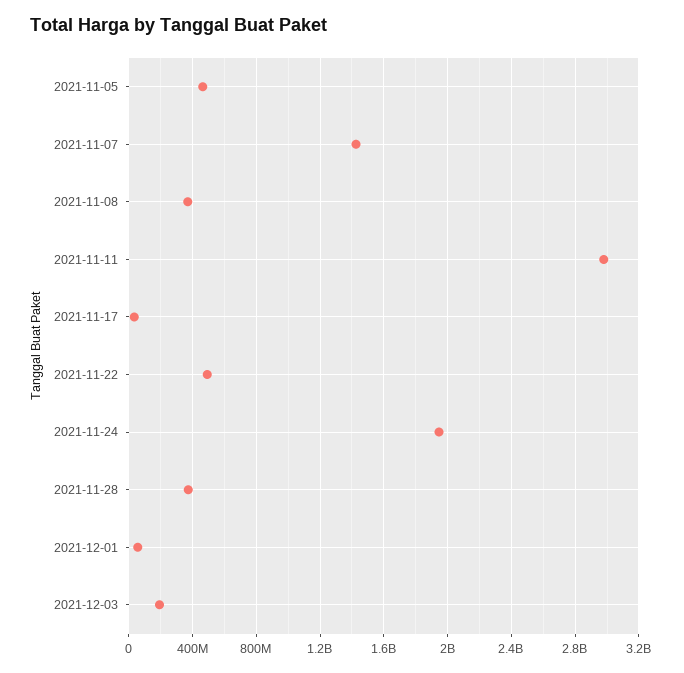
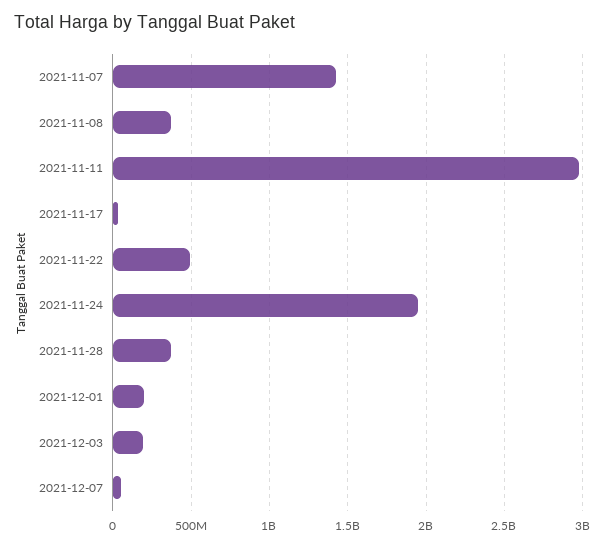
2021-11-05: 450000000 -> none
2021-12-01: 50000000 -> 200000000
2021-12-07: none -> 50000000

